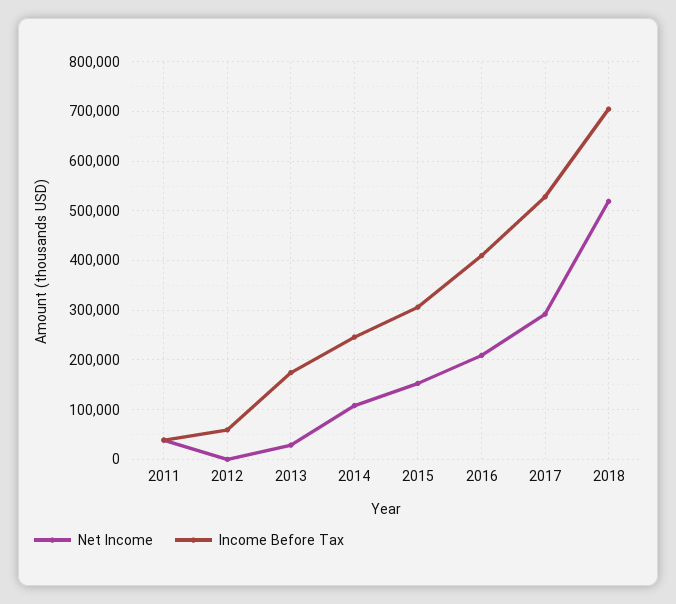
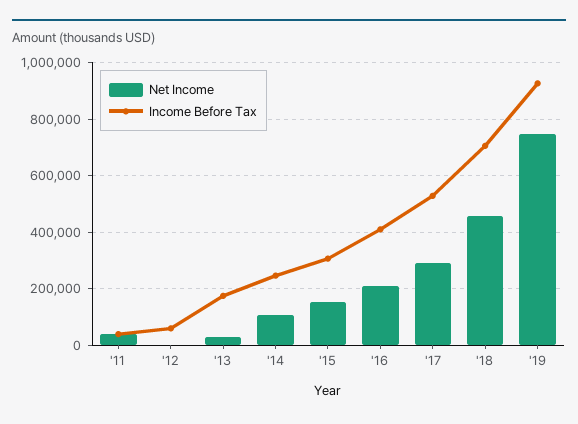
Net Income, 2018: 520000 -> 450000
Net Income, '19: none -> 750000
Income Before Tax, '19: none -> 925000

